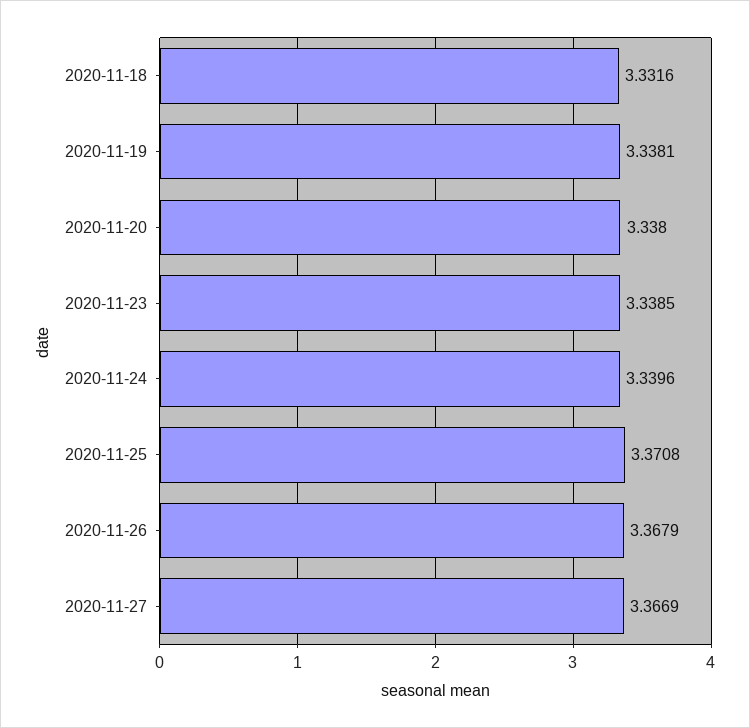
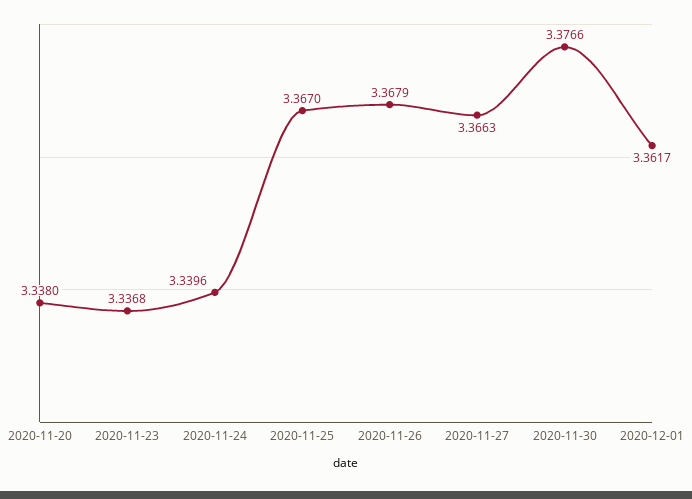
2020-11-18: 3.3316 -> none
2020-11-19: 3.3381 -> none
2020-11-23: 3.3385 -> 3.3368
2020-11-25: 3.3708 -> 3.367
2020-11-27: 3.3669 -> 3.3663
2020-11-30: none -> 3.3766
2020-12-01: none -> 3.3617

